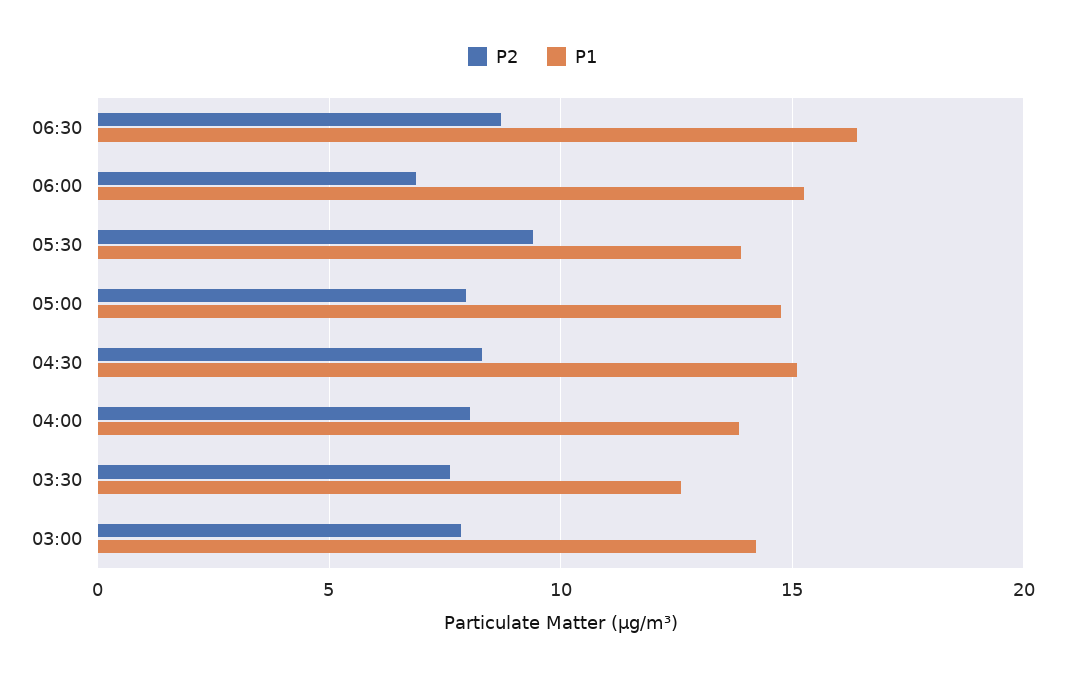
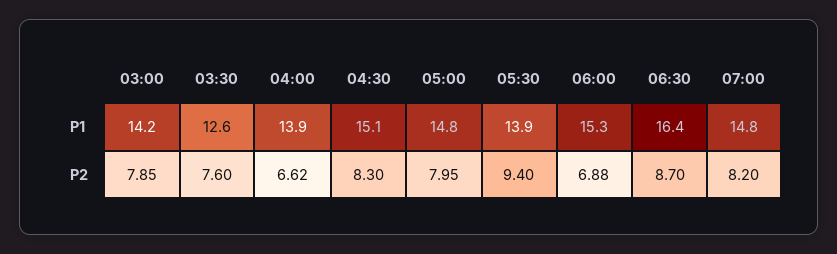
P2, 04:00: 8 -> 6.62
P1, 07:00: none -> 14.8
P2, 07:00: none -> 8.2

